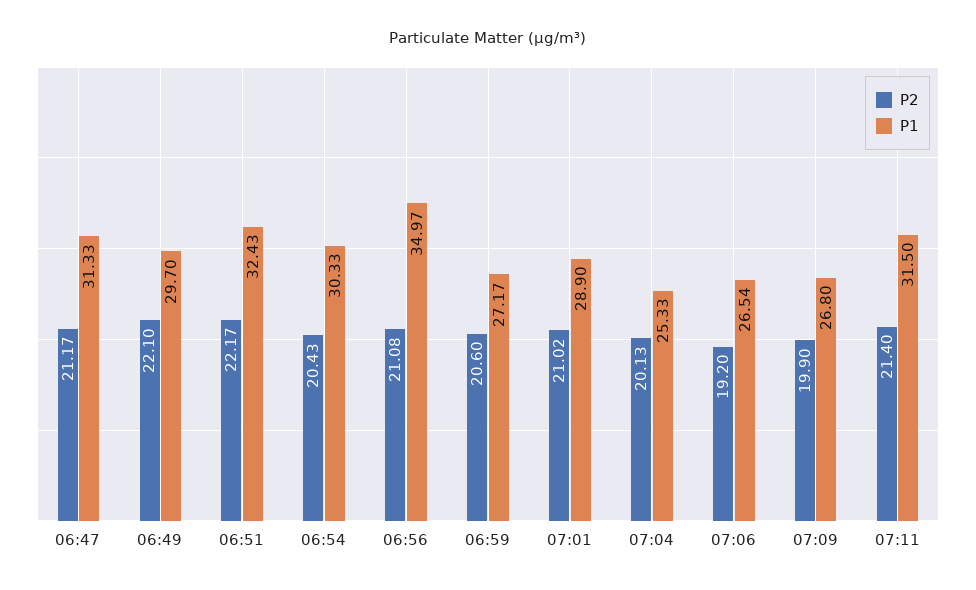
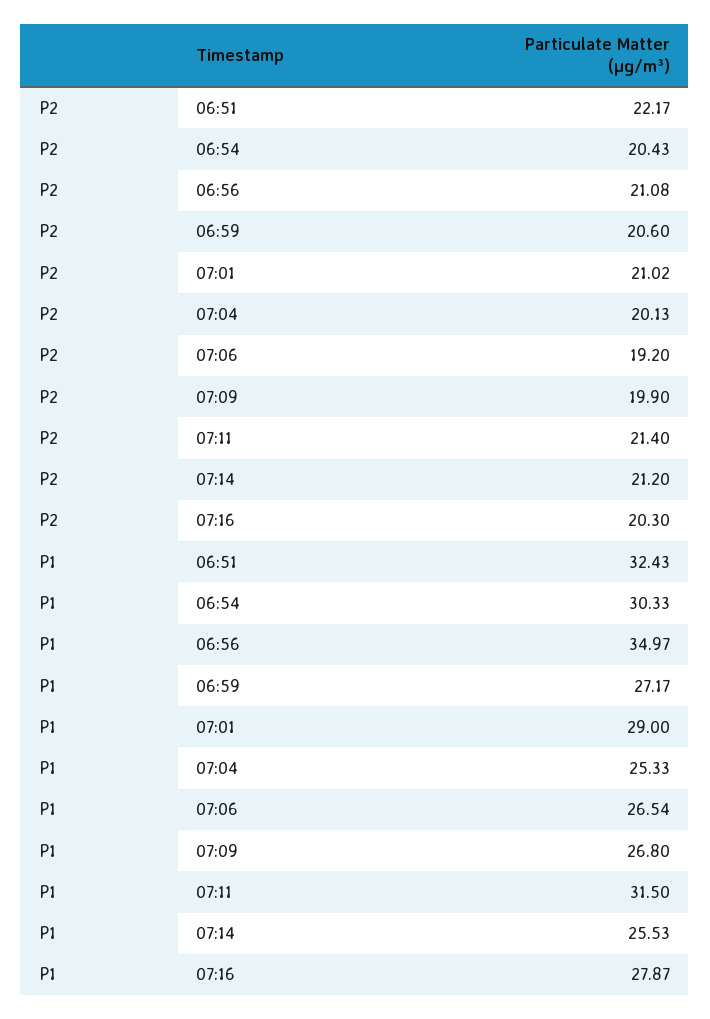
P2, 06:47: 21.17 -> none
P1, 06:47: 31.33 -> none
P2, 06:49: 22.1 -> none
P1, 06:49: 29.7 -> none
P1, 07:01: 28.9 -> 29
P2, 07:14: none -> 21.2
P2, 07:16: none -> 20.3
P1, 07:14: none -> 25.53
P1, 07:16: none -> 27.87

